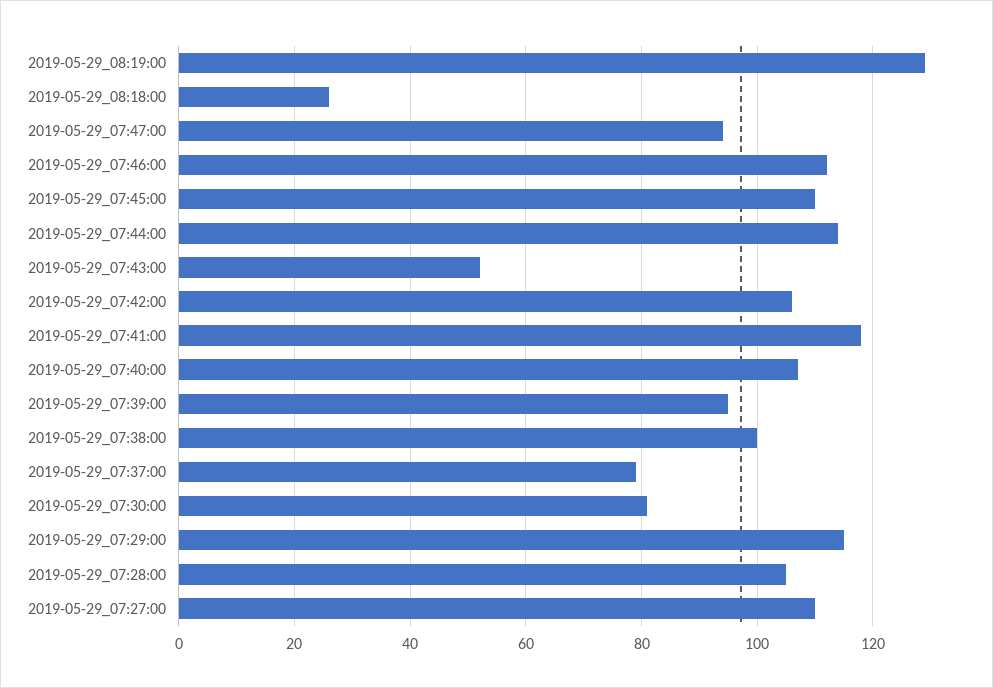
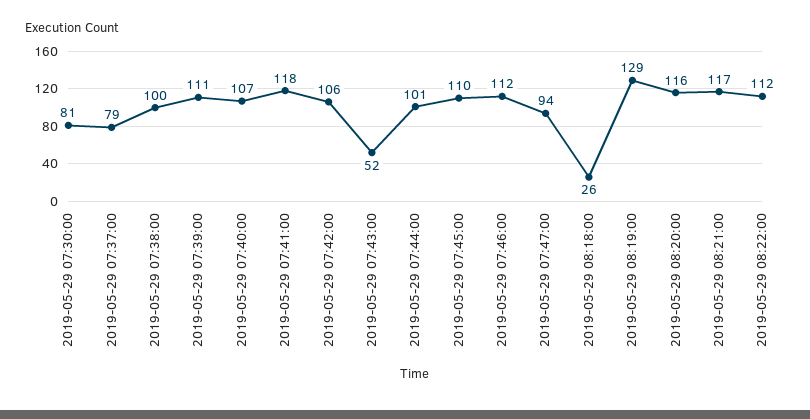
2019-05-29_07:44:00: 115 -> 101
2019-05-29_07:39:00: 95 -> 111
2019-05-29_07:29:00: 115 -> none
2019-05-29_07:28:00: 105 -> none
2019-05-29_07:27:00: 110 -> none
2019-05-29 08:20:00: none -> 116
2019-05-29 08:21:00: none -> 117
2019-05-29 08:22:00: none -> 112

